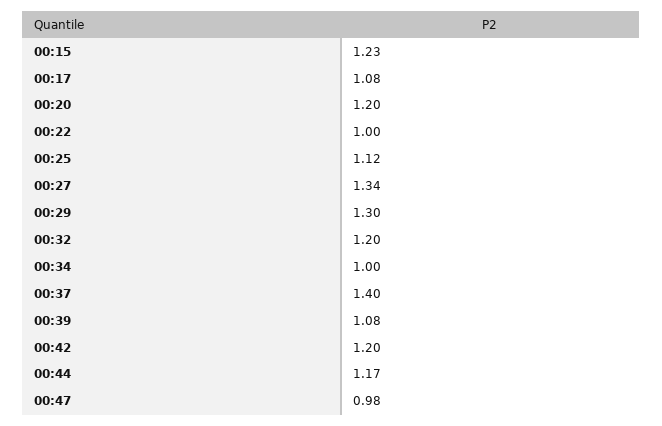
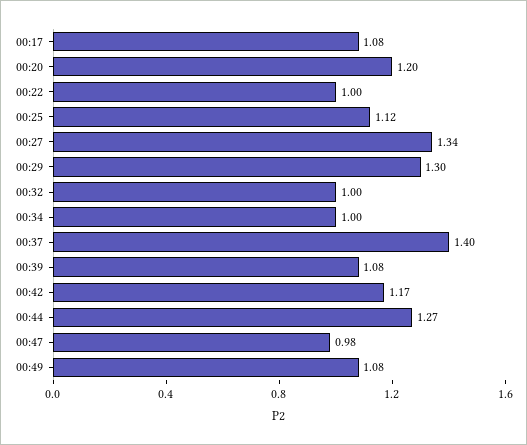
00:15: 1.23 -> none
00:32: 1.2 -> 1
00:42: 1.2 -> 1.17
00:44: 1.17 -> 1.27
00:49: none -> 1.08

